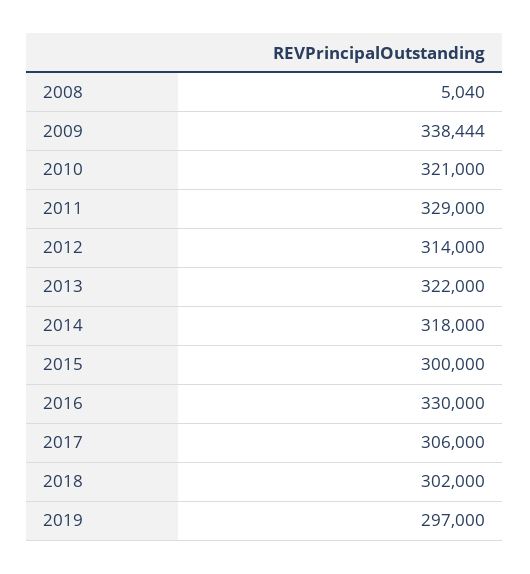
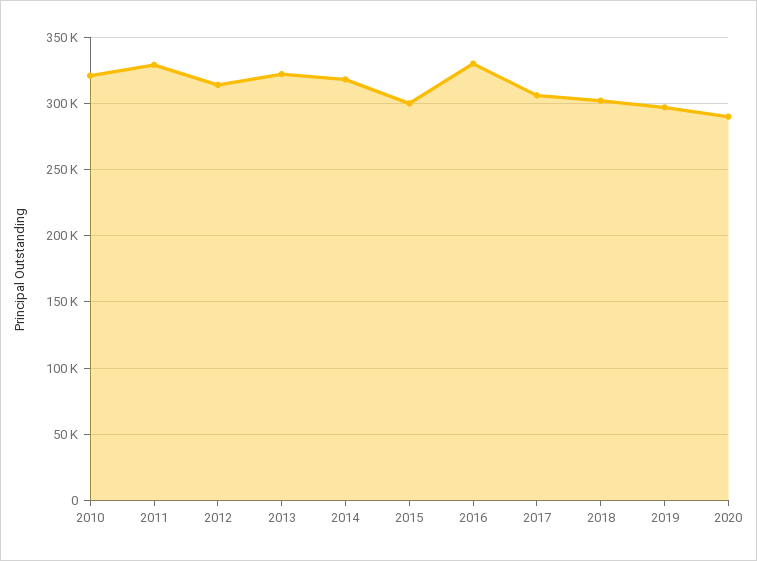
2008: 5040 -> none
2009: 338444 -> none
2020: none -> 290000

